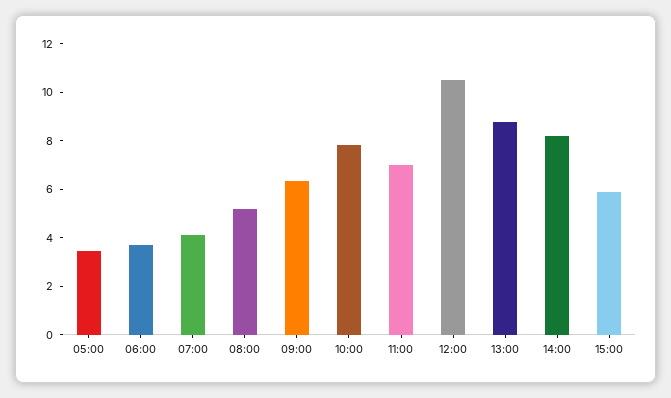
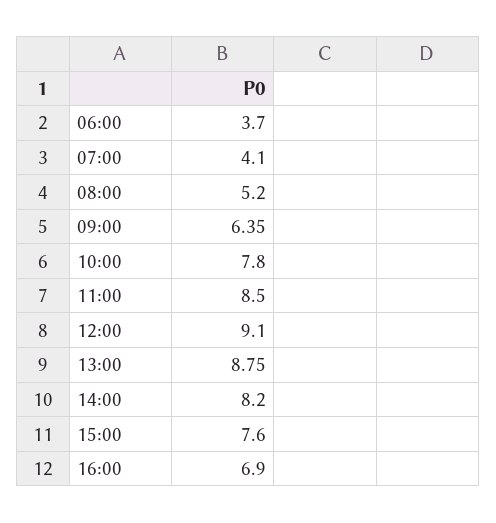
05:00: 3.5 -> none
11:00: 7 -> 8.5
12:00: 10.5 -> 9.1
15:00: 6 -> 7.6
16:00: none -> 6.9

